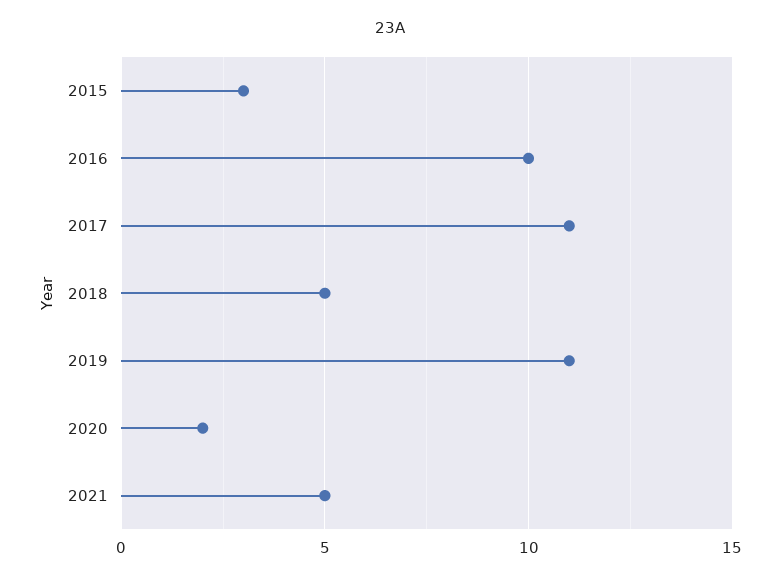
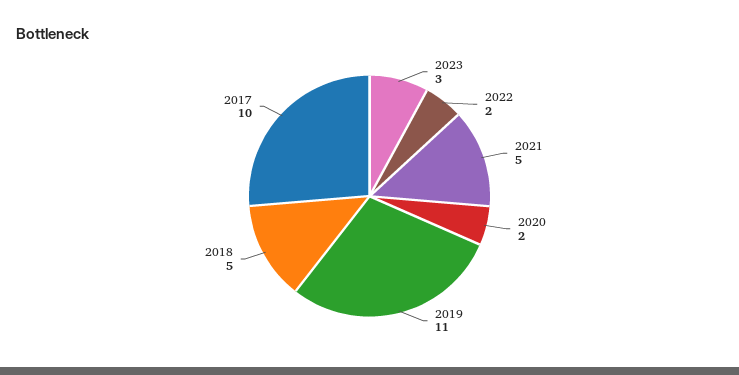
2015: 3 -> none
2016: 10 -> none
2017: 11 -> 10
2023: none -> 3
2022: none -> 2

